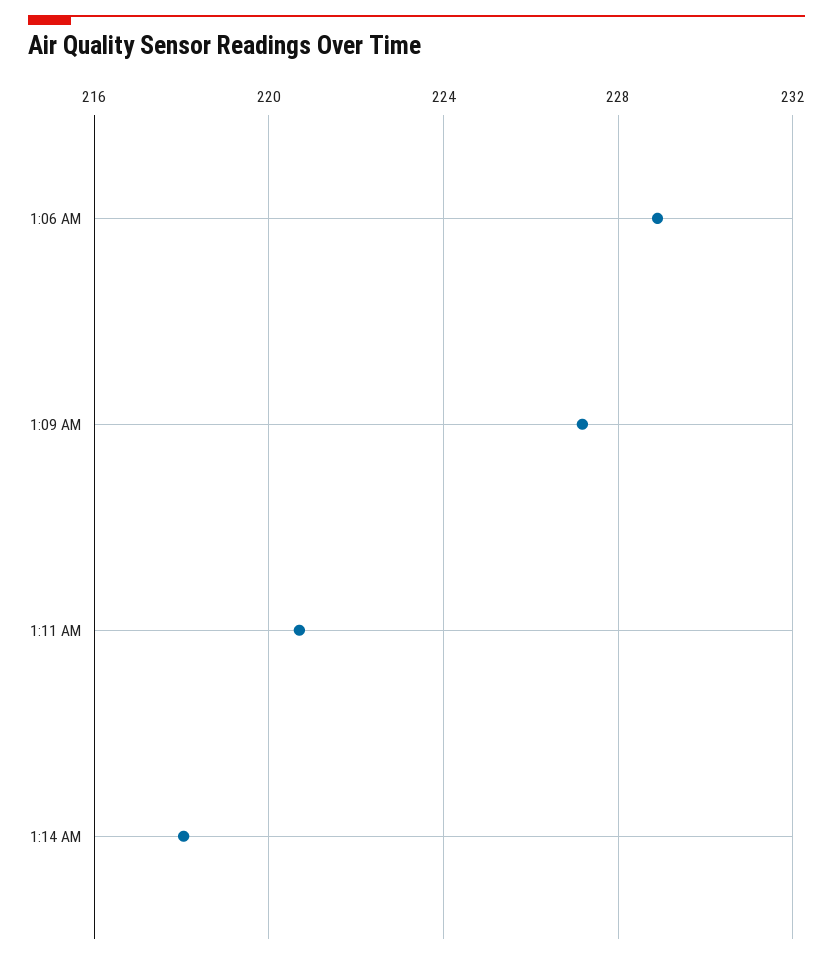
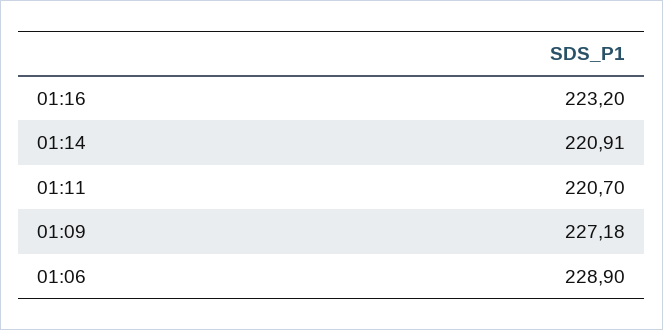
1:14 AM: 218 -> 220.91
01:16: none -> 223.2

